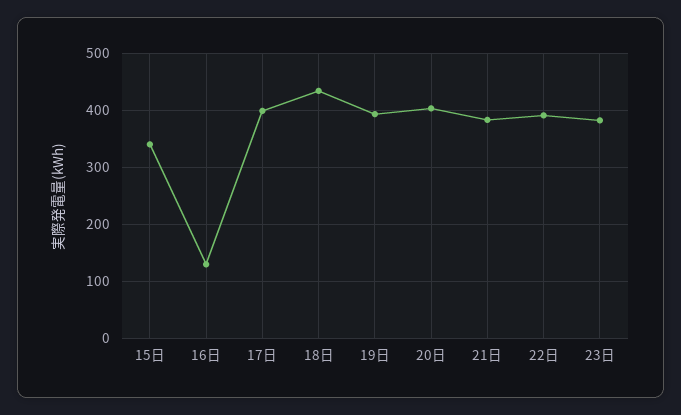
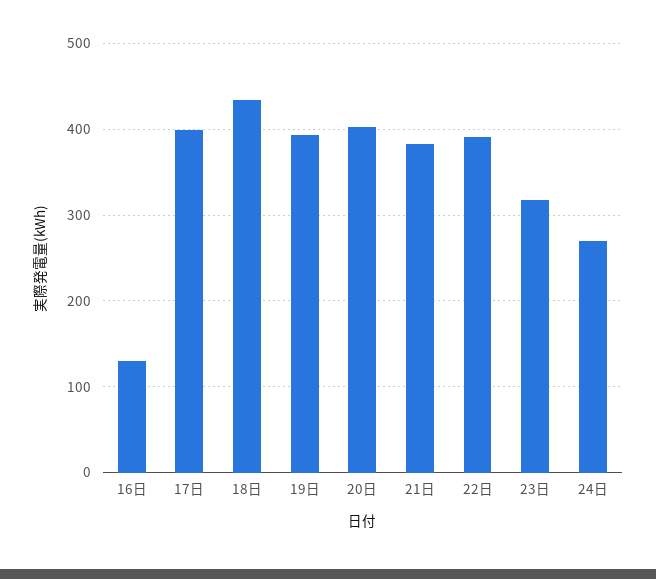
15日: 340 -> none
23日: 380 -> 320
24日: none -> 270

